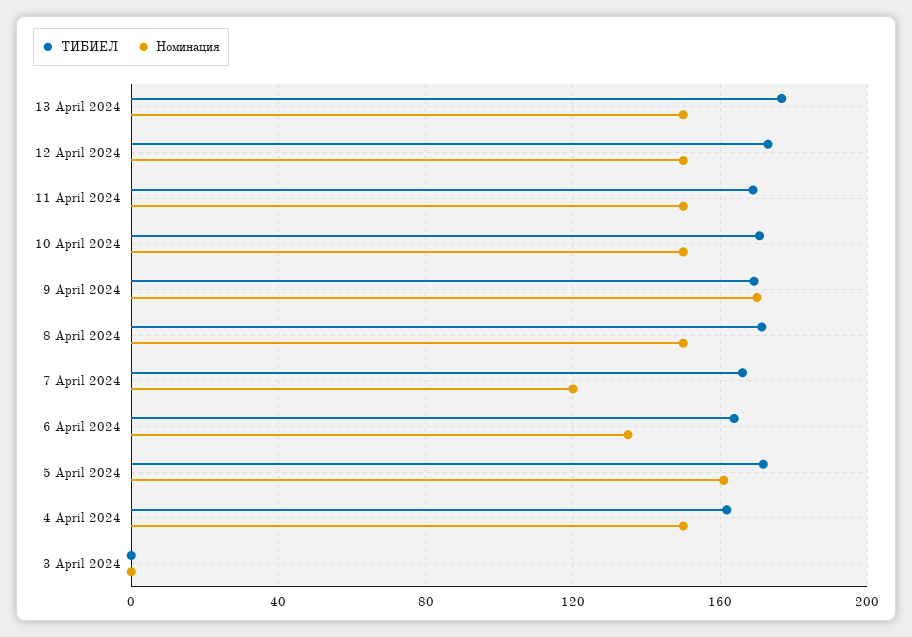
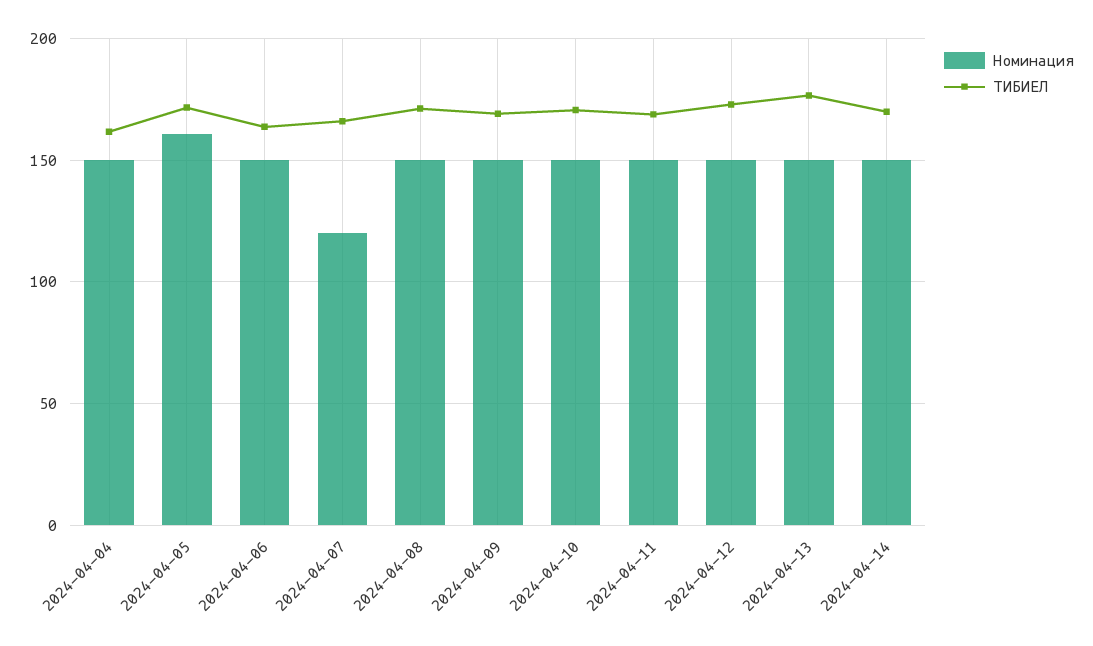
Номинация, 9 April 2024: 170 -> 150
Номинация, 6 April 2024: 135 -> 150
ТИБИЕЛ, 3 April 2024: 0 -> none
Номинация, 3 April 2024: 0 -> none
Номинация, 2024-04-14: none -> 150
ТИБИЕЛ, 2024-04-14: none -> 170

